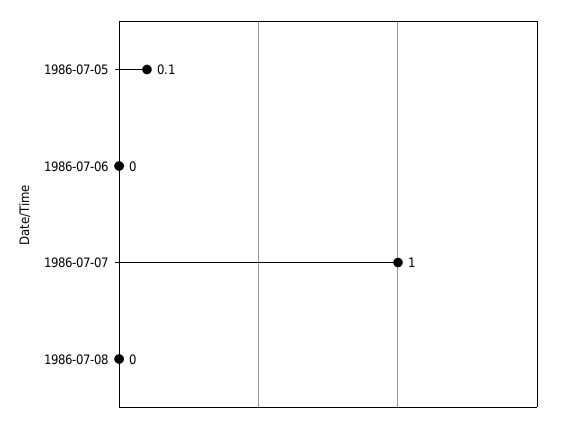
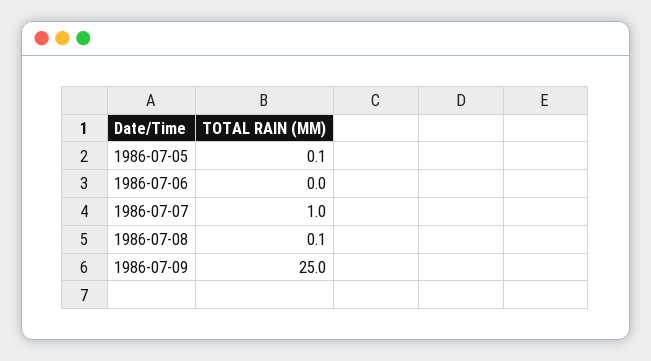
1986-07-08: 0 -> 0.1
1986-07-09: none -> 25

